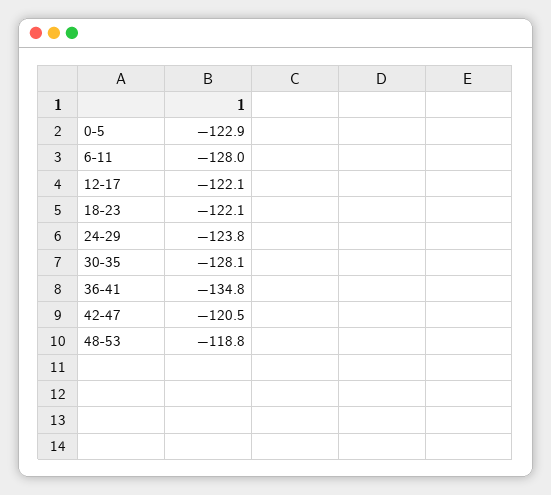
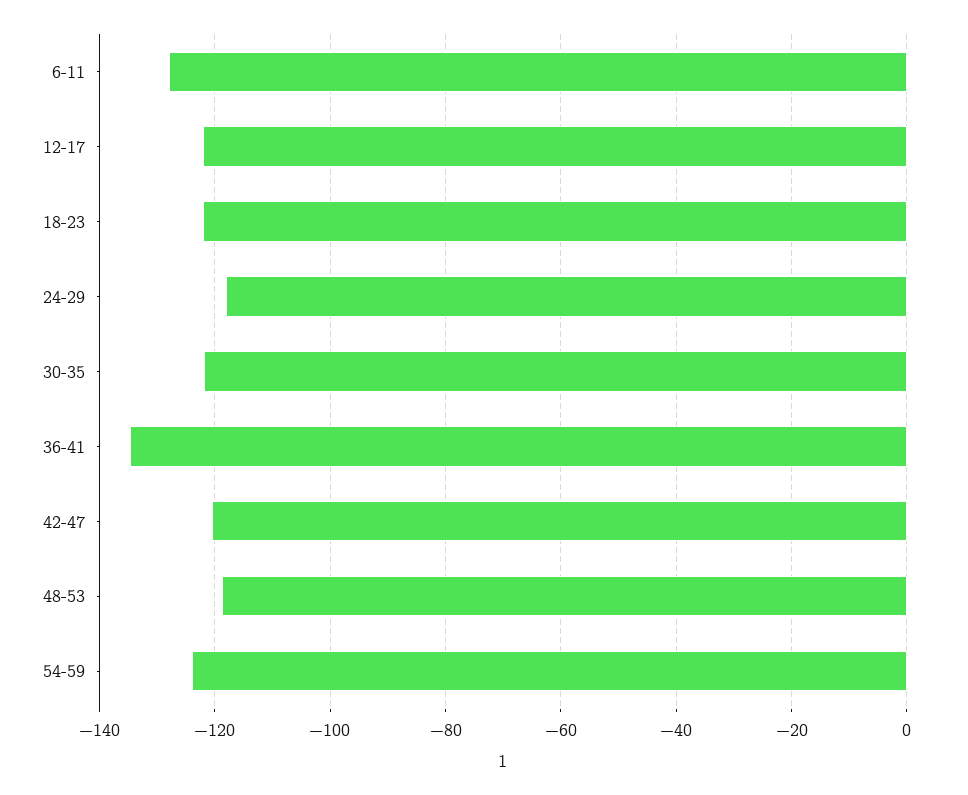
0-5: -122.9 -> none
24-29: -123.8 -> -118
30-35: -128.1 -> -122
54-59: none -> -124

